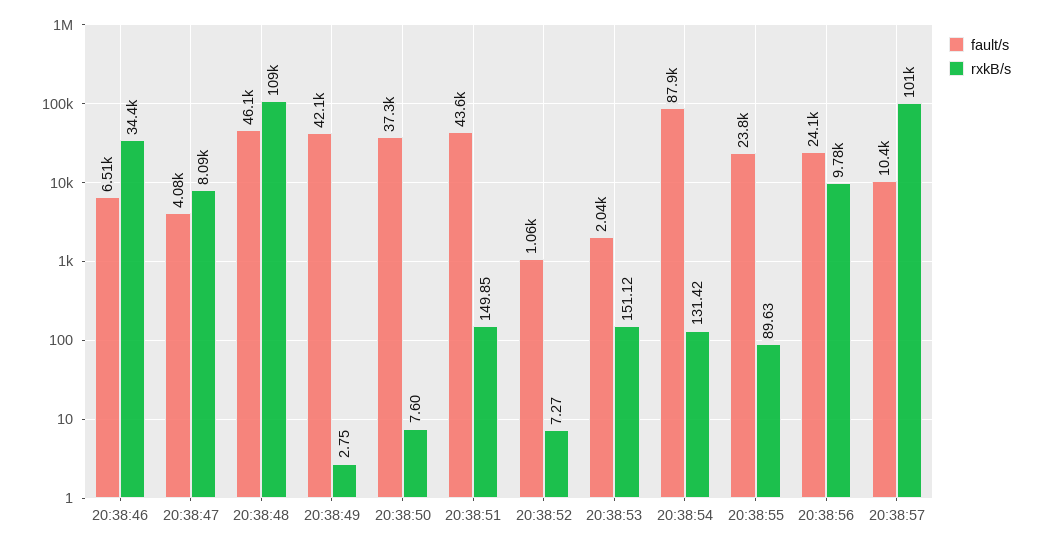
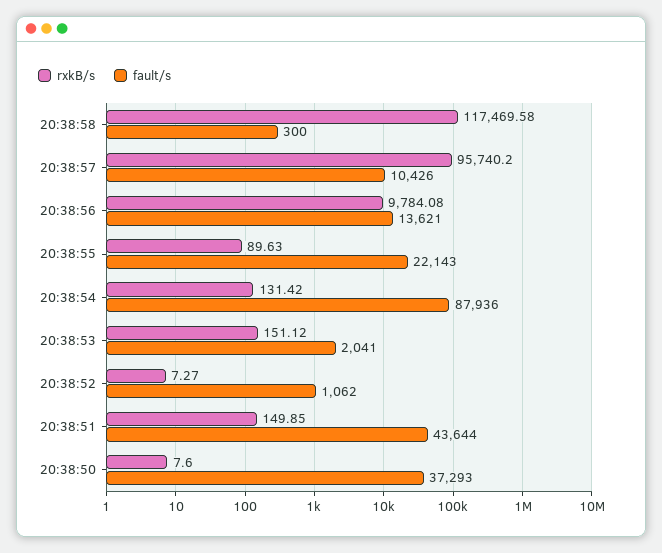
fault/s, 20:38:46: 6510 -> none
rxkB/s, 20:38:46: 34400 -> none
fault/s, 20:38:47: 4080 -> none
rxkB/s, 20:38:47: 8090 -> none
fault/s, 20:38:48: 46100 -> none
rxkB/s, 20:38:48: 109000 -> none
fault/s, 20:38:49: 42100 -> none
rxkB/s, 20:38:49: 2.75 -> none
fault/s, 20:38:55: 23800 -> 22143
fault/s, 20:38:56: 24100 -> 13621
rxkB/s, 20:38:57: 101000 -> 95740.2
rxkB/s, 20:38:58: none -> 117469.58
fault/s, 20:38:58: none -> 300

